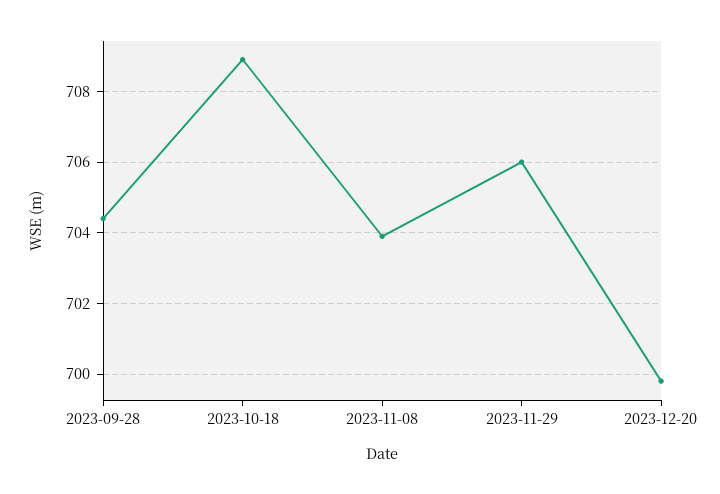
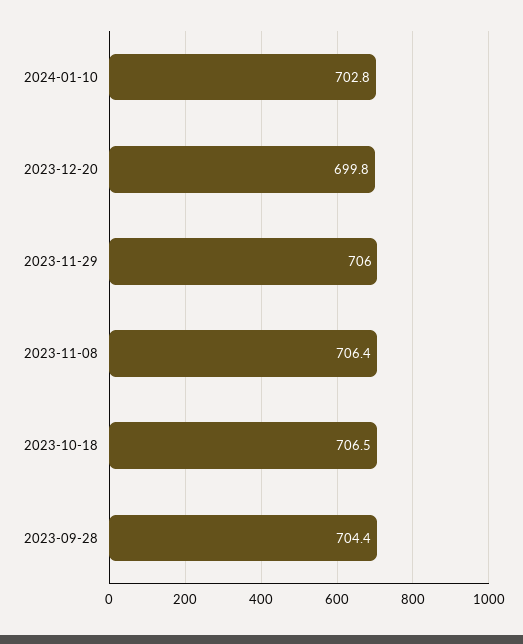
2023-10-18: 709 -> 706.5
2023-11-08: 704 -> 706.4
2024-01-10: none -> 702.8

